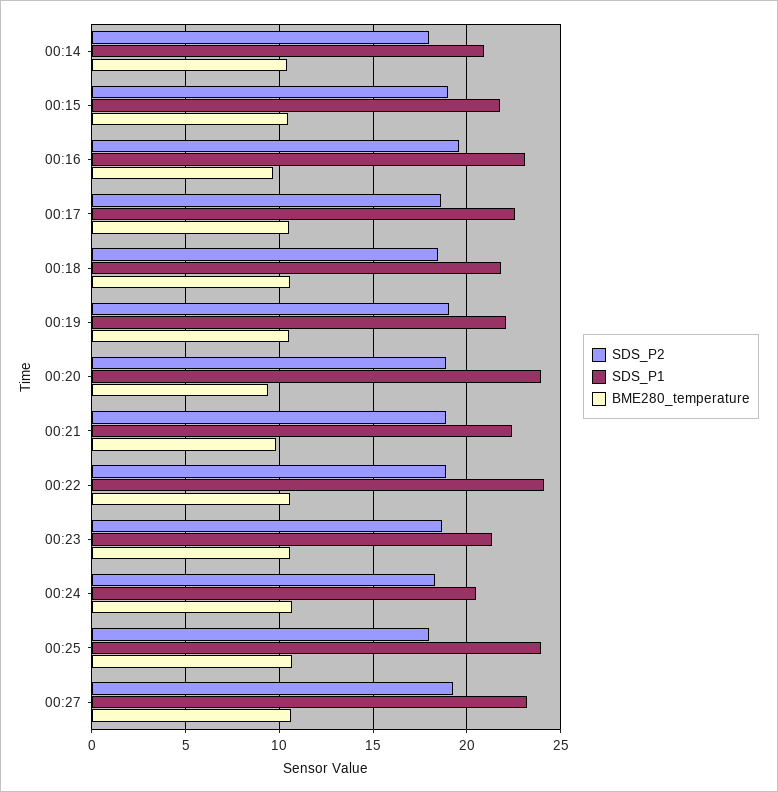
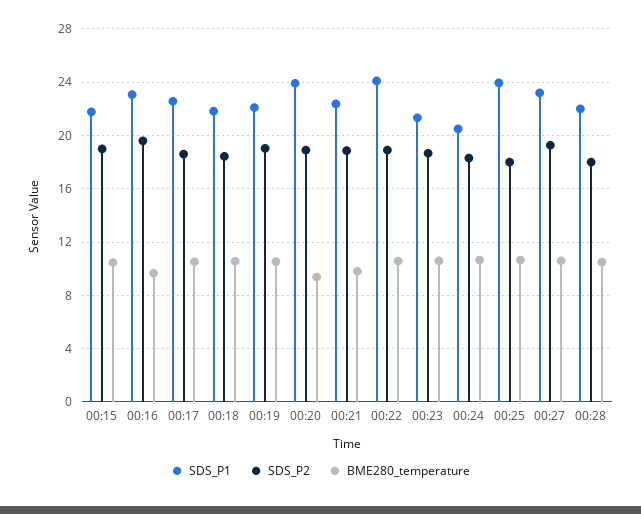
SDS_P2, 00:14: 18 -> none
SDS_P1, 00:14: 21 -> none
BME280_temperature, 00:14: 10.5 -> none
SDS_P1, 00:28: none -> 22
SDS_P2, 00:28: none -> 18
BME280_temperature, 00:28: none -> 10.5

